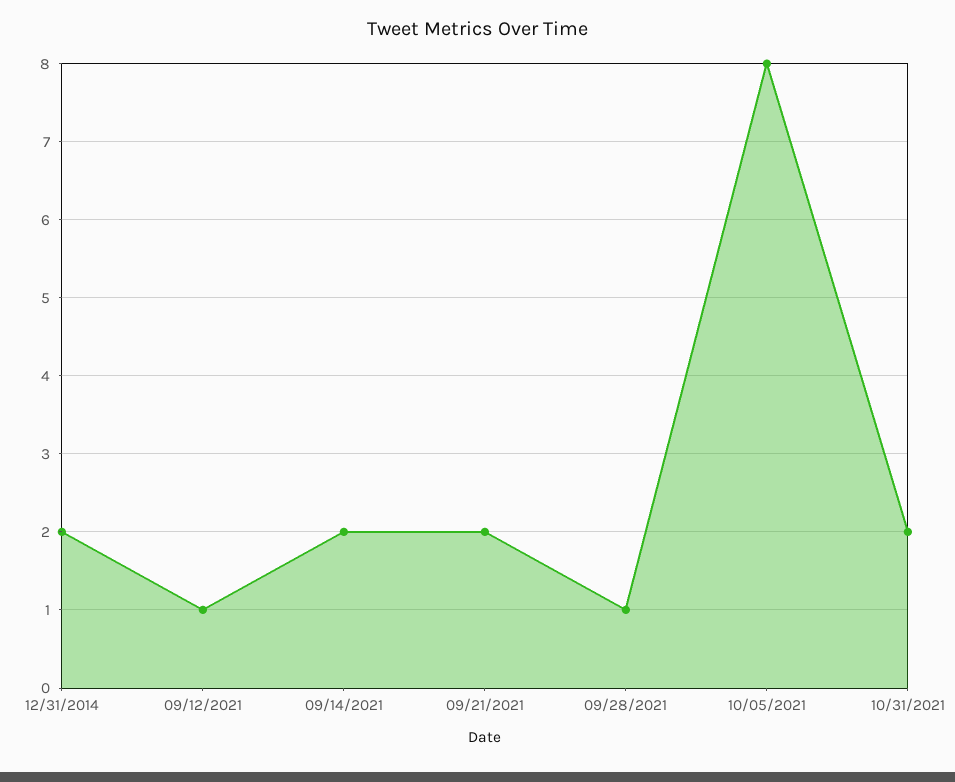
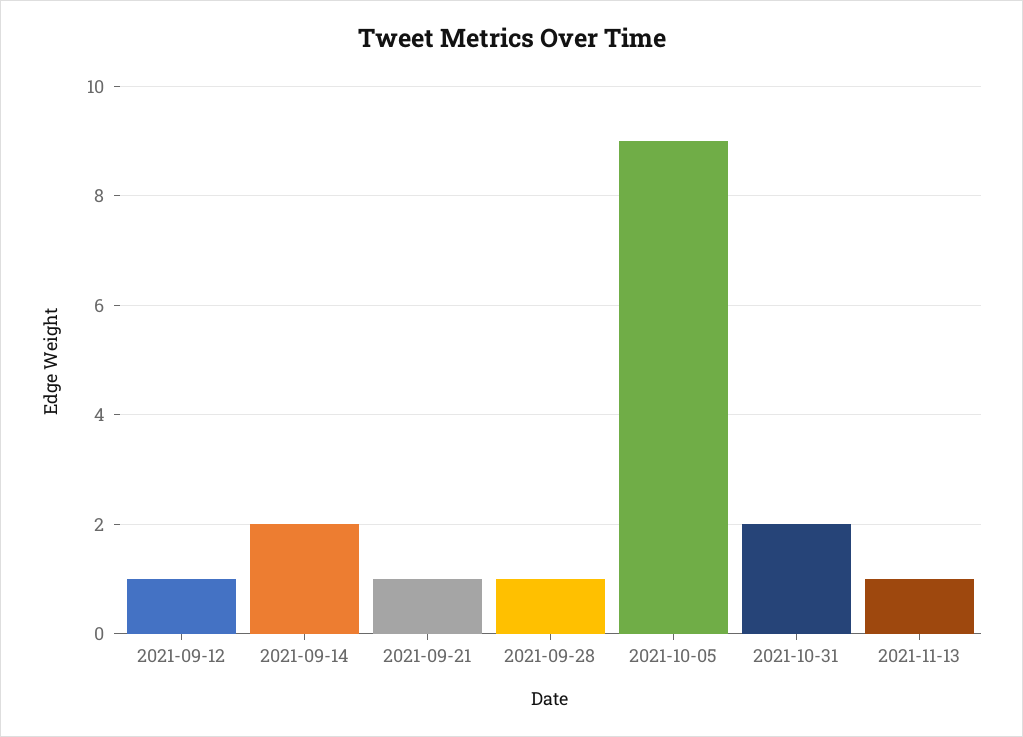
12/31/2014: 2 -> none
09/21/2021: 2 -> 1
10/05/2021: 8 -> 9
2021-11-13: none -> 1

